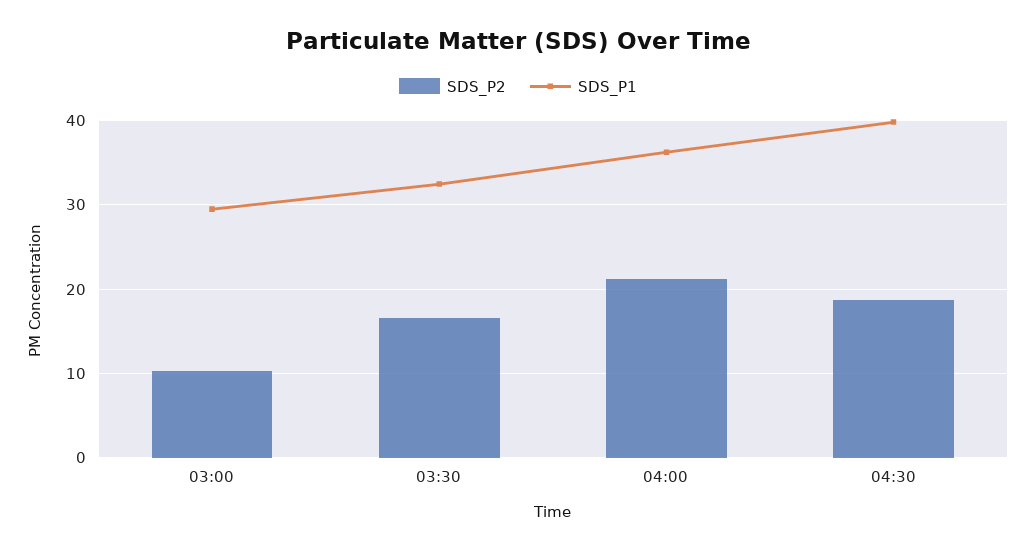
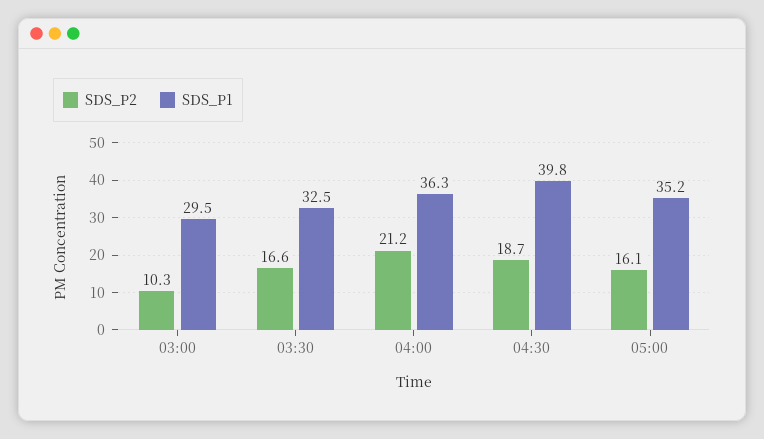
SDS_P2, 05:00: none -> 16.1
SDS_P1, 05:00: none -> 35.2

